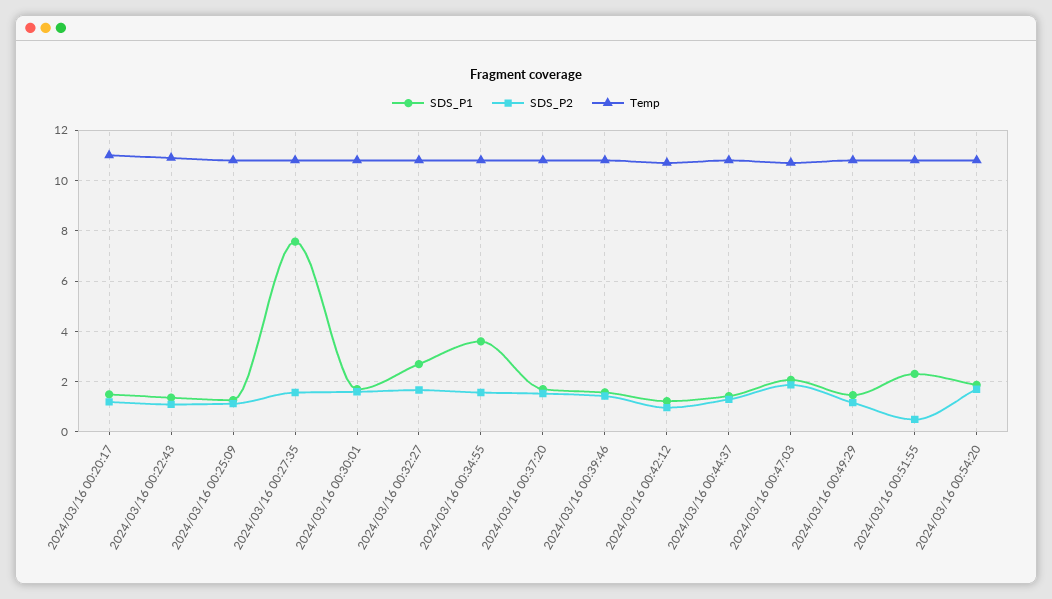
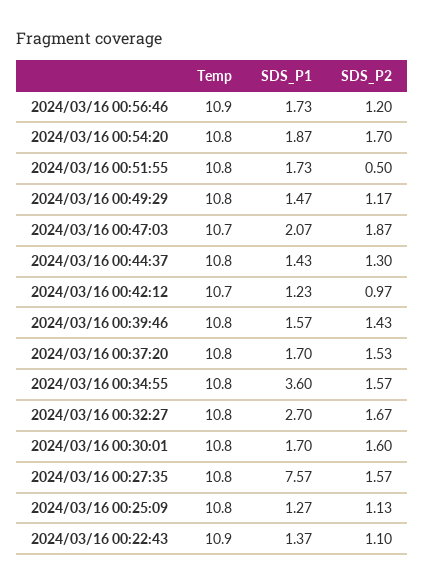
SDS_P1, 2024/03/16 00:20:17: 1.5 -> none
SDS_P2, 2024/03/16 00:20:17: 1.25 -> none
Temp, 2024/03/16 00:20:17: 11 -> none
SDS_P1, 2024/03/16 00:51:55: 2.25 -> 1.73
Temp, 2024/03/16 00:56:46: none -> 10.9
SDS_P1, 2024/03/16 00:56:46: none -> 1.73
SDS_P2, 2024/03/16 00:56:46: none -> 1.2

